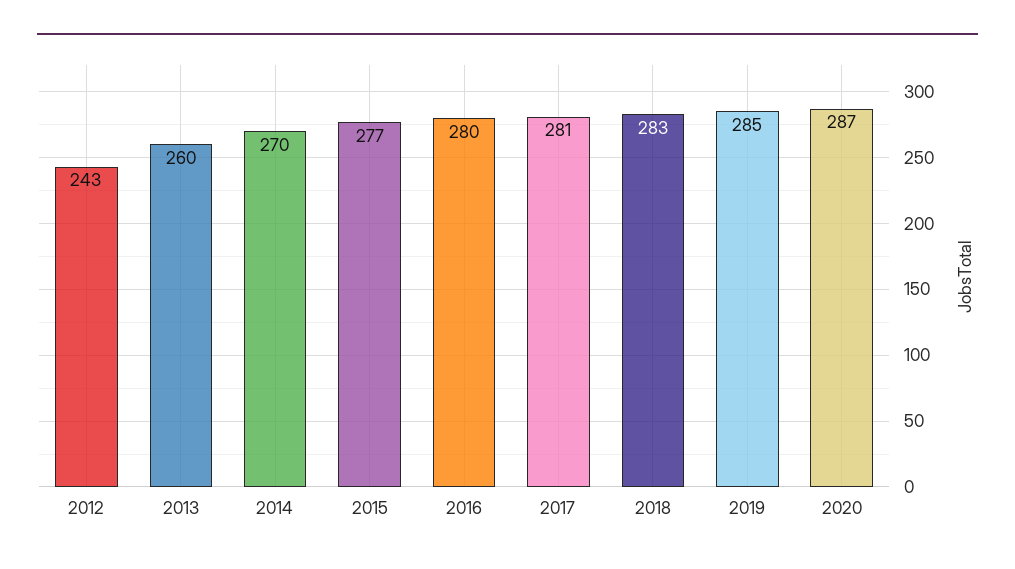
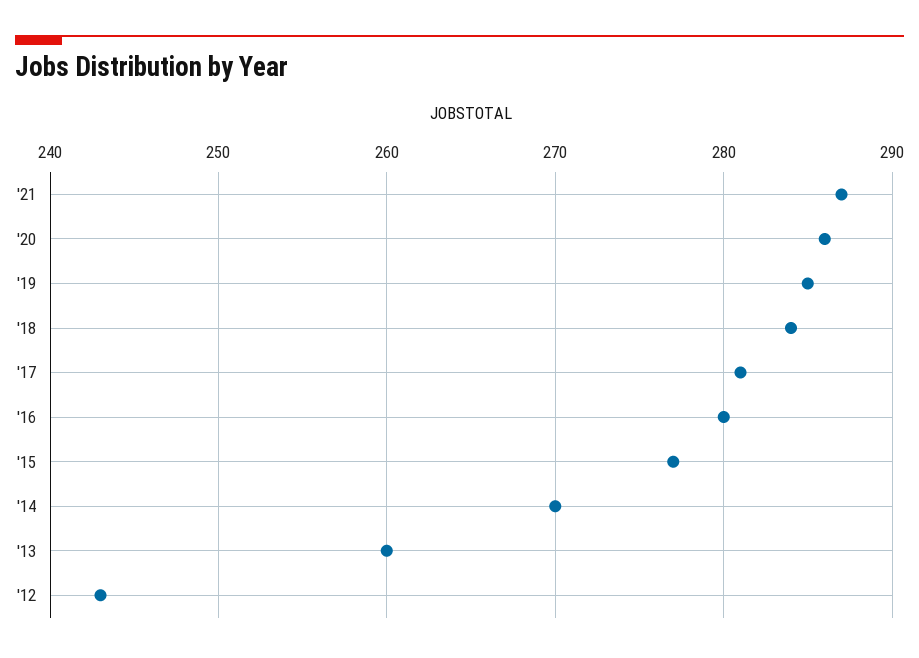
2018: 283 -> 284
2020: 287 -> 286
'21: none -> 287

